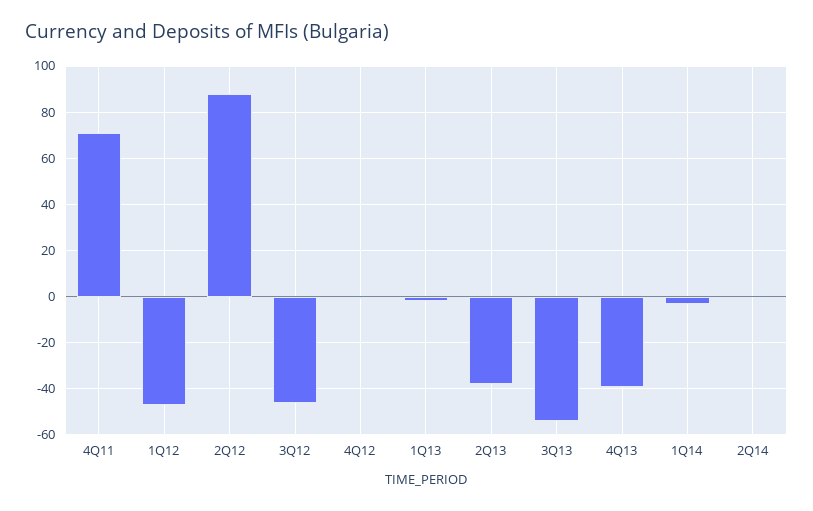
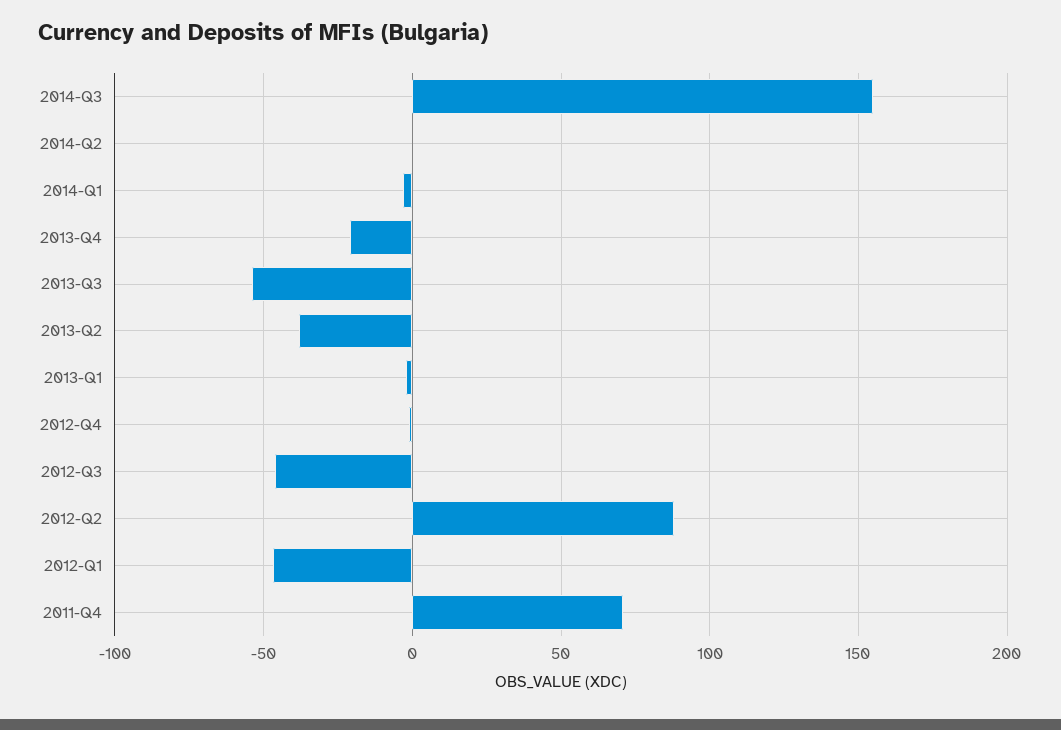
4Q13: -40 -> -20
2014-Q3: none -> 155

